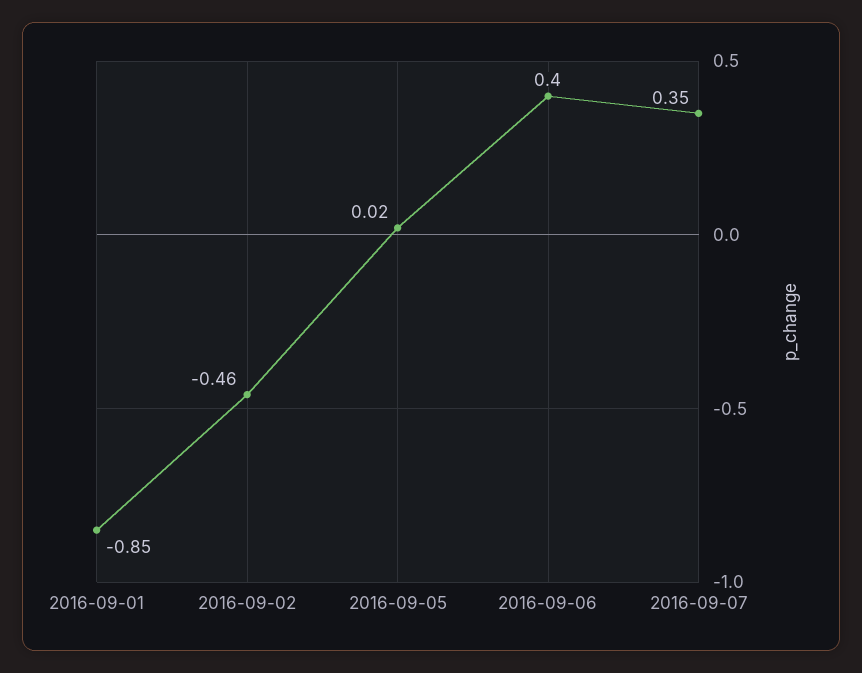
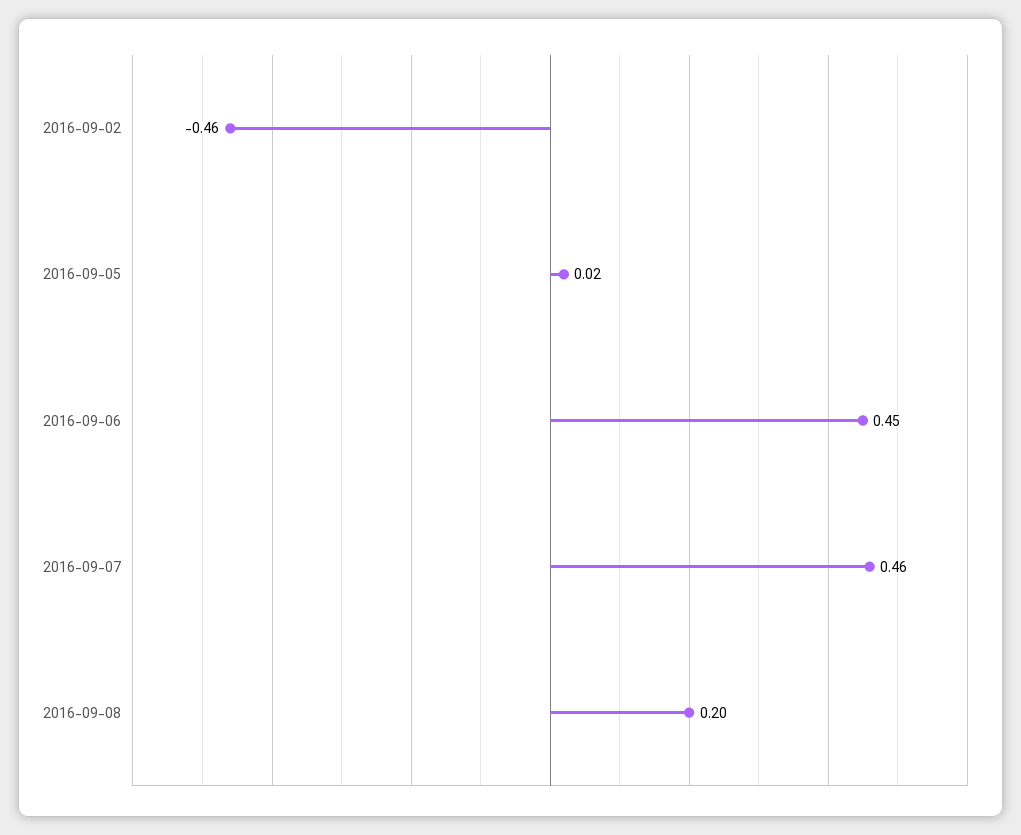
2016-09-01: -0.85 -> none
2016-09-06: 0.4 -> 0.45
2016-09-07: 0.35 -> 0.46
2016-09-08: none -> 0.2

